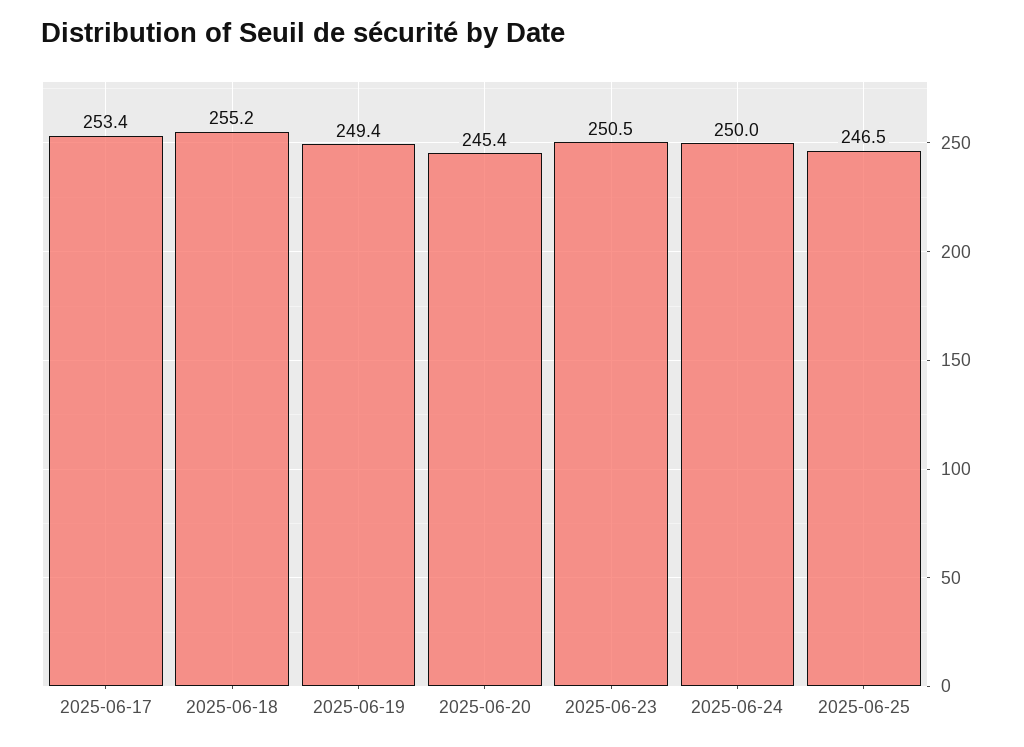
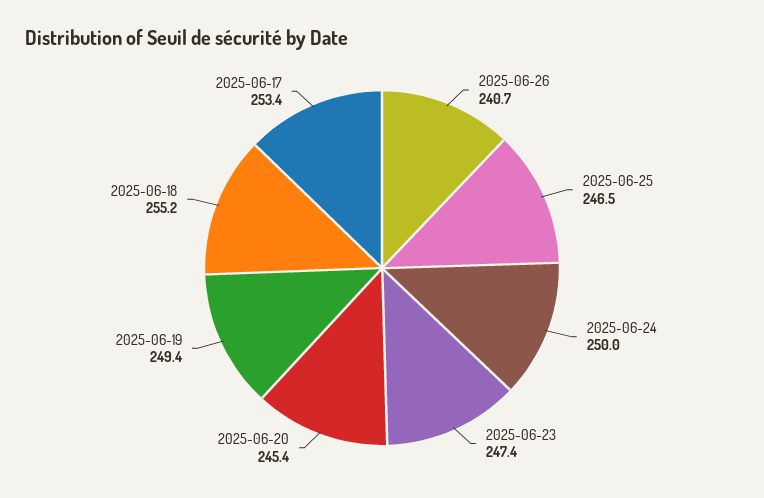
2025-06-23: 250.5 -> 247.4
2025-06-26: none -> 240.7

